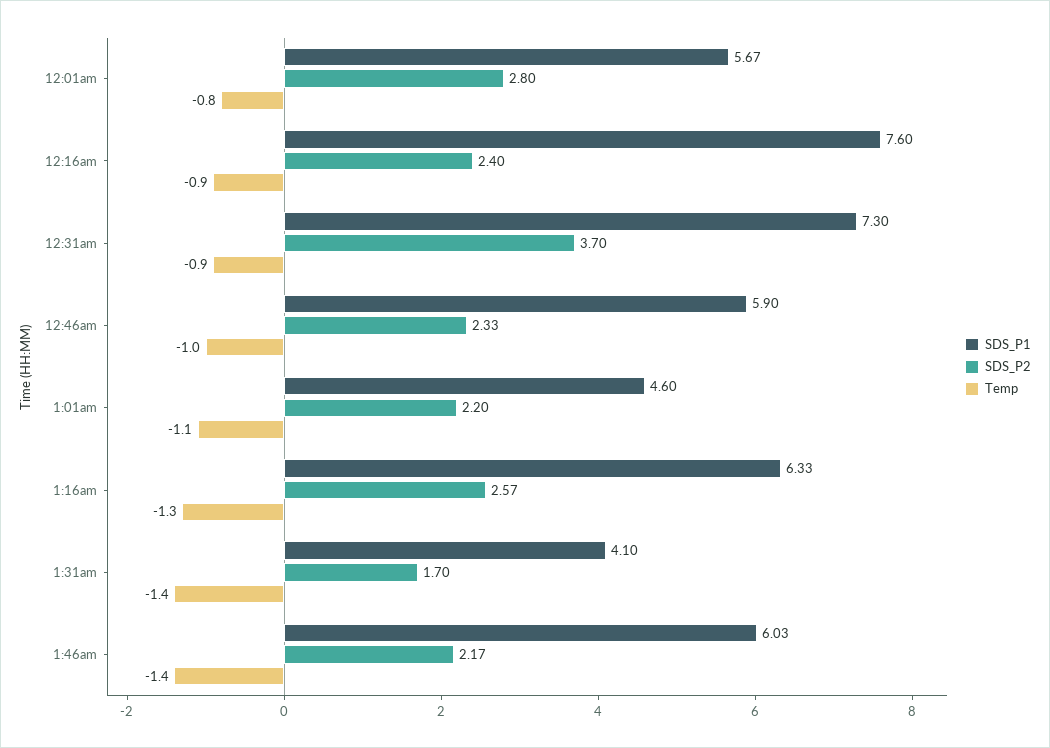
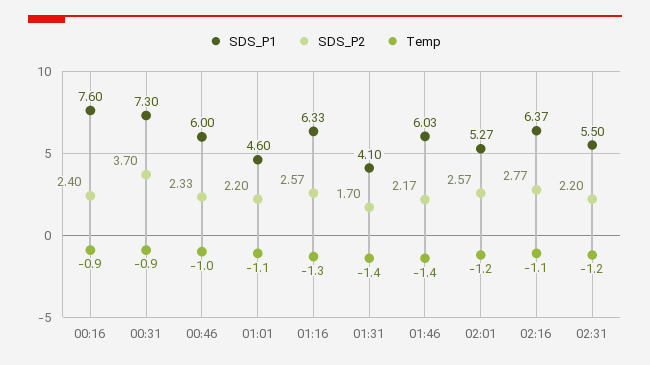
SDS_P1, 12:01am: 5.67 -> none
SDS_P2, 12:01am: 2.8 -> none
Temp, 12:01am: -0.8 -> none
SDS_P1, 12:46am: 5.9 -> 6
SDS_P1, 02:01: none -> 5.27
SDS_P2, 02:01: none -> 2.57
Temp, 02:01: none -> -1.2
SDS_P1, 02:16: none -> 6.37
SDS_P2, 02:16: none -> 2.77
Temp, 02:16: none -> -1.1
SDS_P1, 02:31: none -> 5.5
SDS_P2, 02:31: none -> 2.2
Temp, 02:31: none -> -1.2

